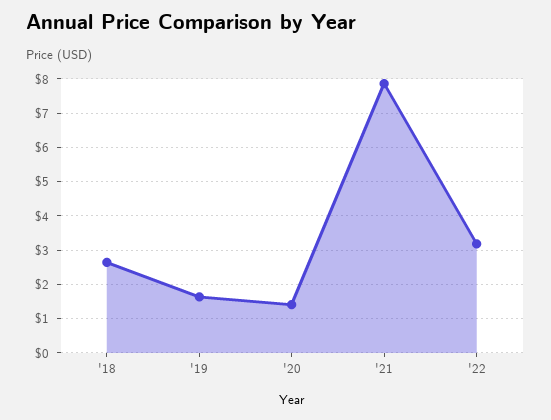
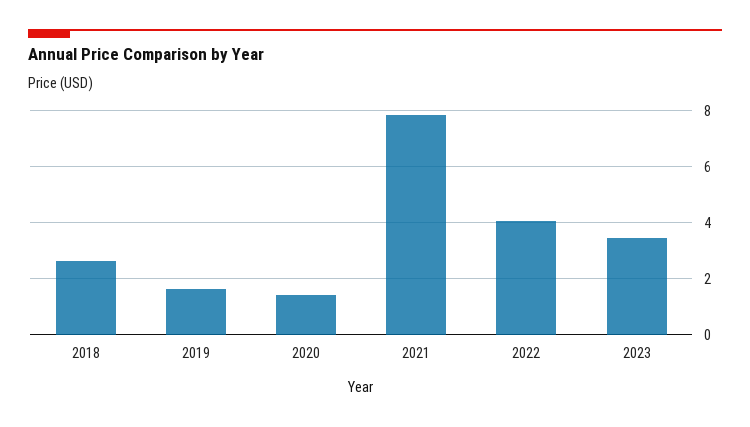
'22: 3.2 -> 4
2023: none -> 3.5

